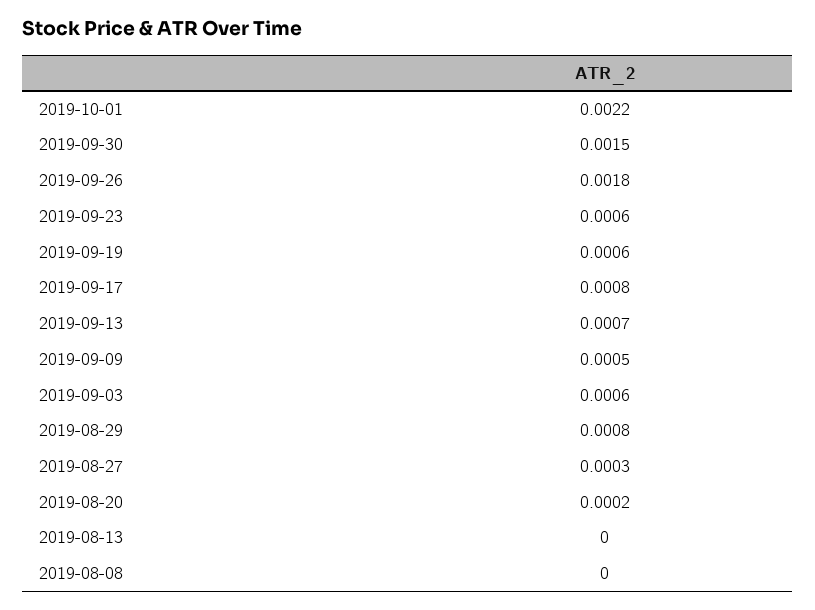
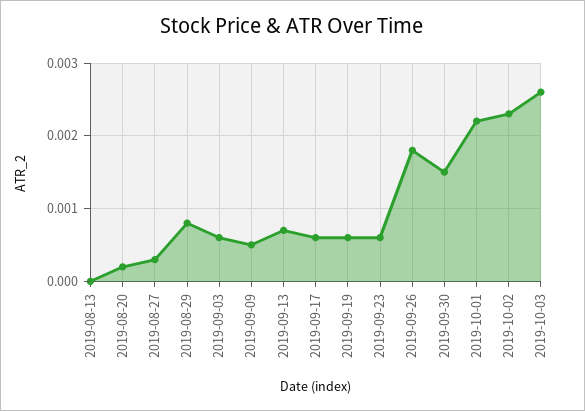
2019-09-17: 0.0008 -> 0.0006
2019-08-08: 0 -> none
2019-10-02: none -> 0.0023
2019-10-03: none -> 0.0026

